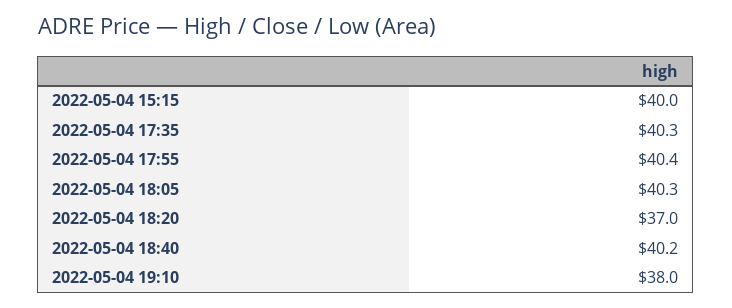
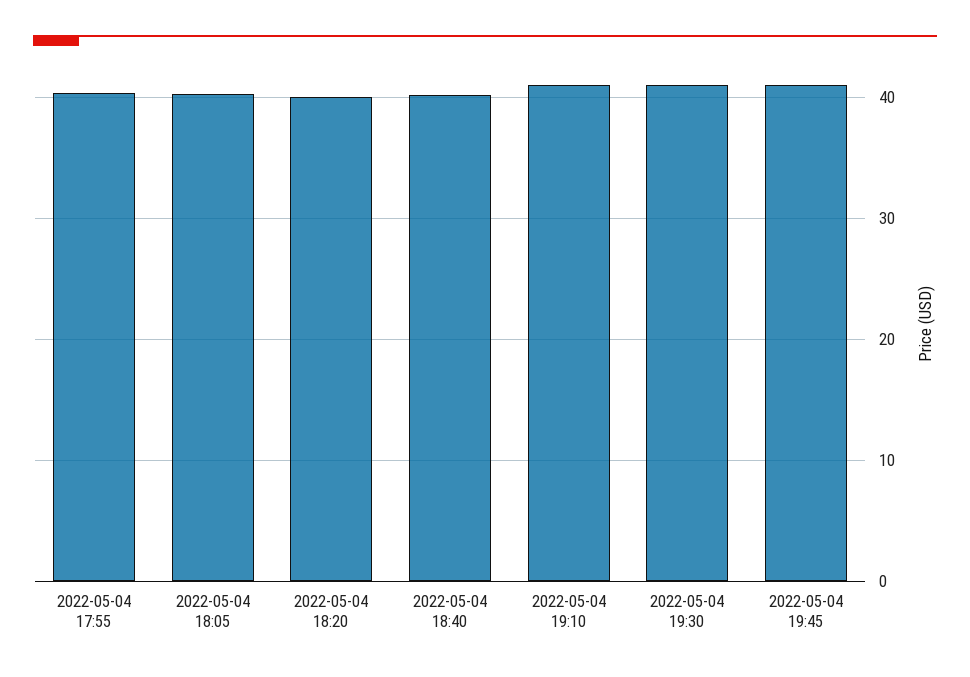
2022-05-04 15:15: 40 -> none
2022-05-04 17:35: 40.3 -> none
2022-05-04 18:20: 37 -> 40
2022-05-04 19:10: 38 -> 41
2022-05-04 19:30: none -> 41
2022-05-04 19:45: none -> 41

